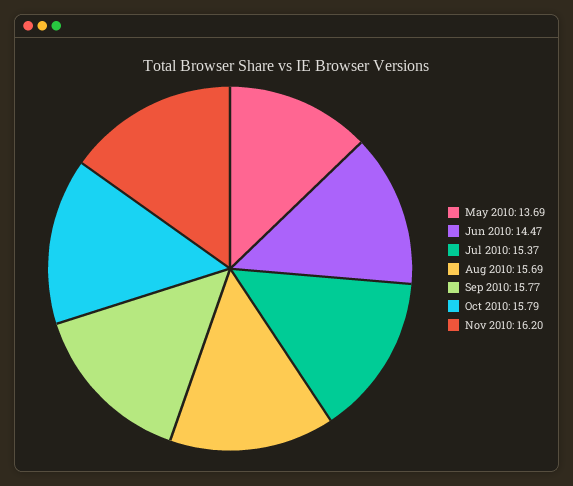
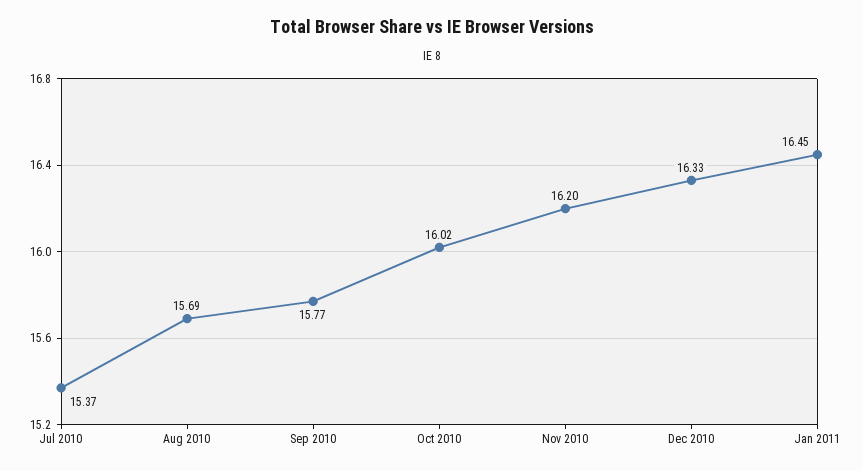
May 2010: 13.69 -> none
Jun 2010: 14.47 -> none
Oct 2010: 15.79 -> 16.02
Dec 2010: none -> 16.33
Jan 2011: none -> 16.45

